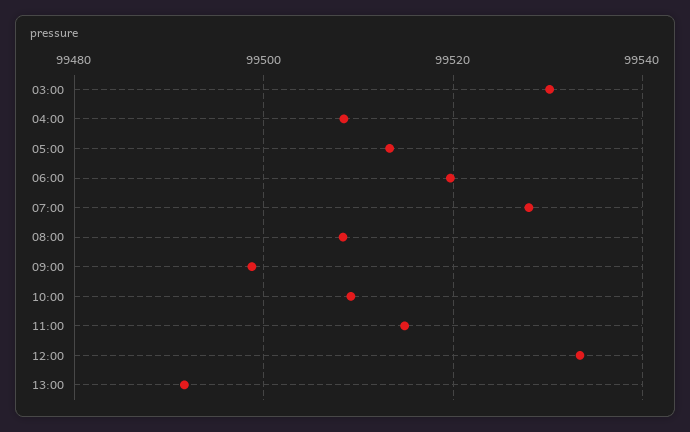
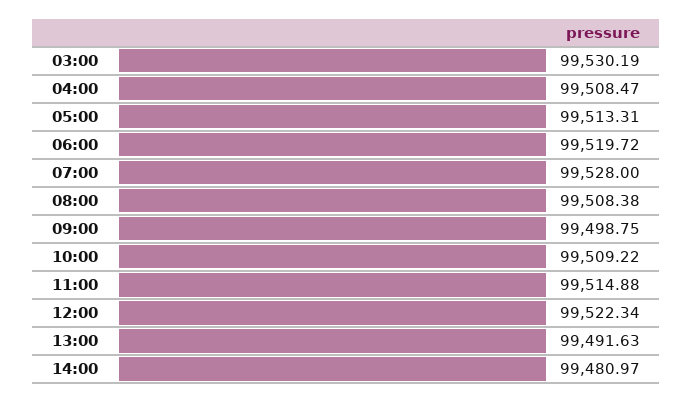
12:00: 99534 -> 99522.34
14:00: none -> 99480.97

